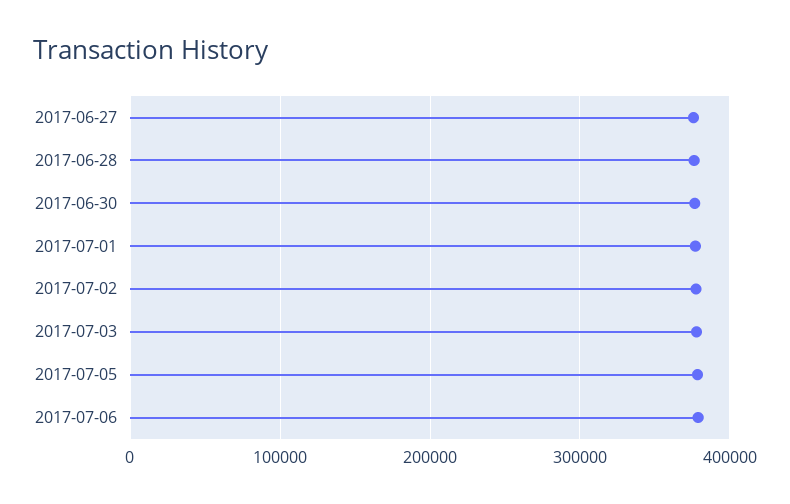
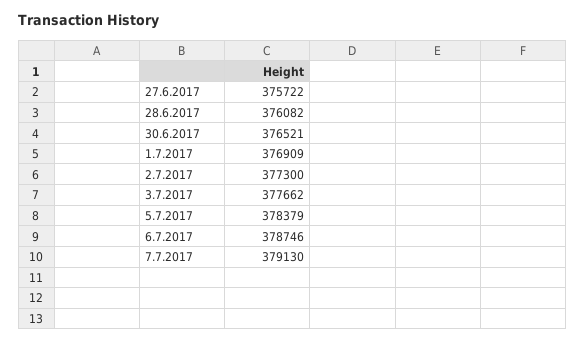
7.7.2017: none -> 379130

